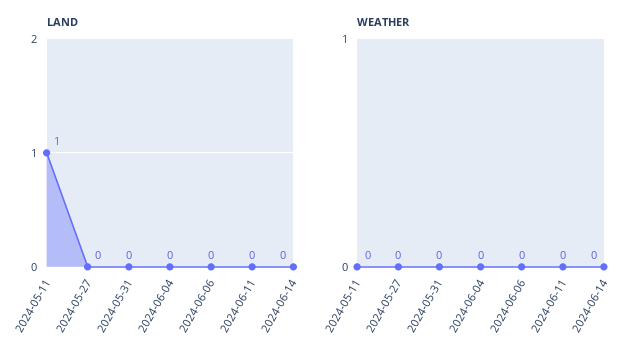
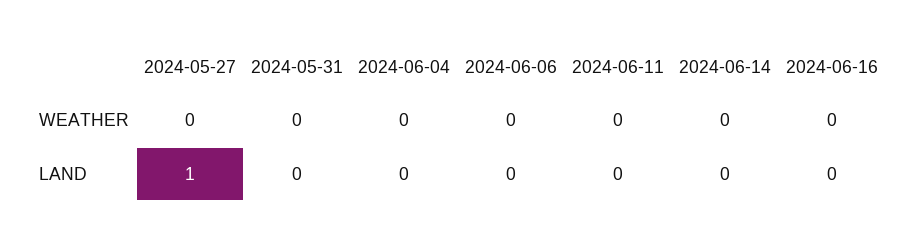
LAND, 2024-05-11: 1 -> none
LAND, 2024-05-27: 0 -> 1
WEATHER, 2024-05-11: 0 -> none
WEATHER, 2024-06-16: none -> 0
LAND, 2024-06-16: none -> 0

